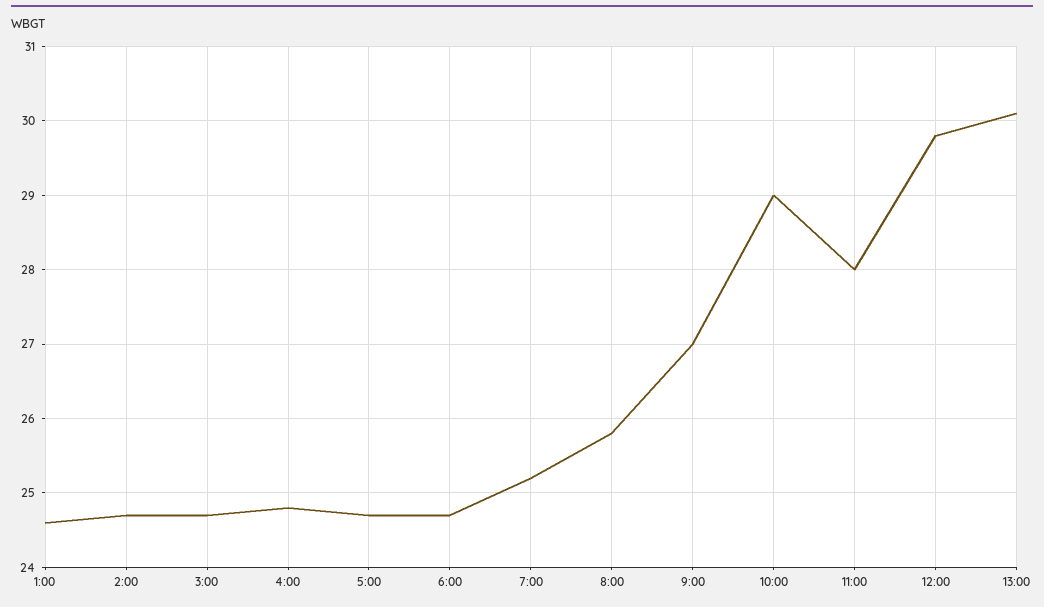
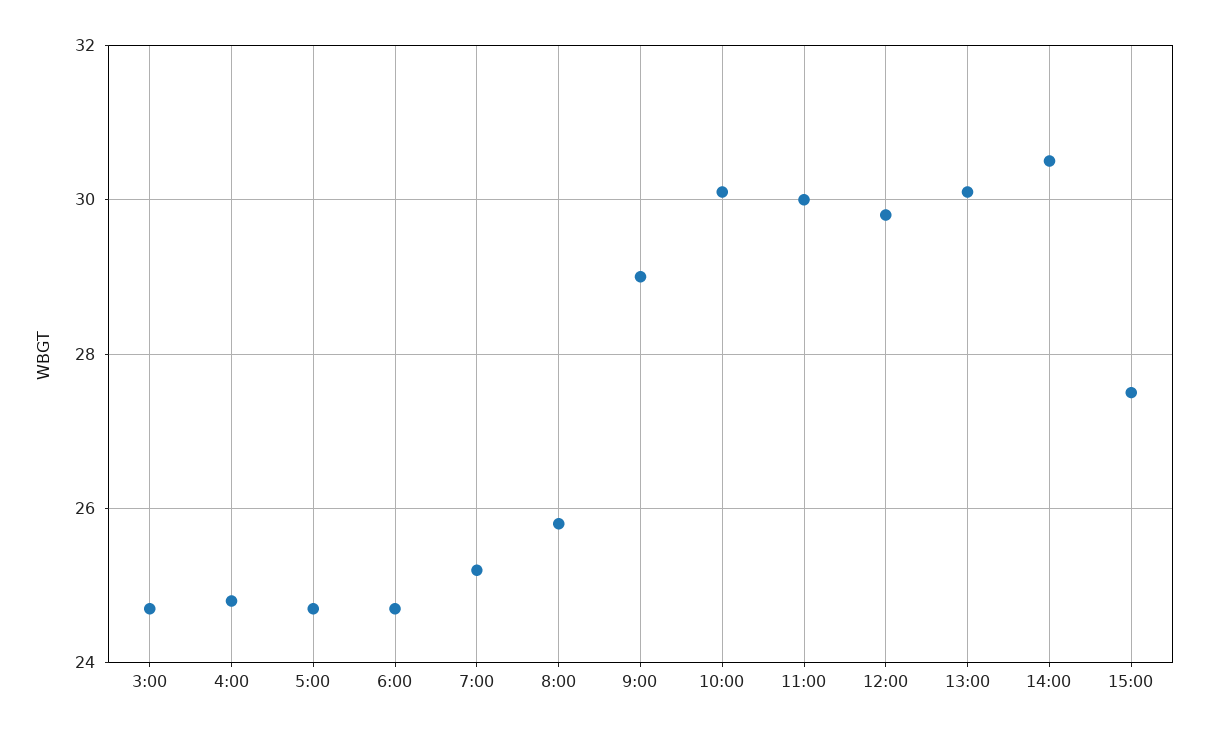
1:00: 24.6 -> none
2:00: 24.7 -> none
9:00: 27 -> 29
10:00: 29 -> 30
11:00: 28 -> 30
14:00: none -> 30.5
15:00: none -> 27.5

